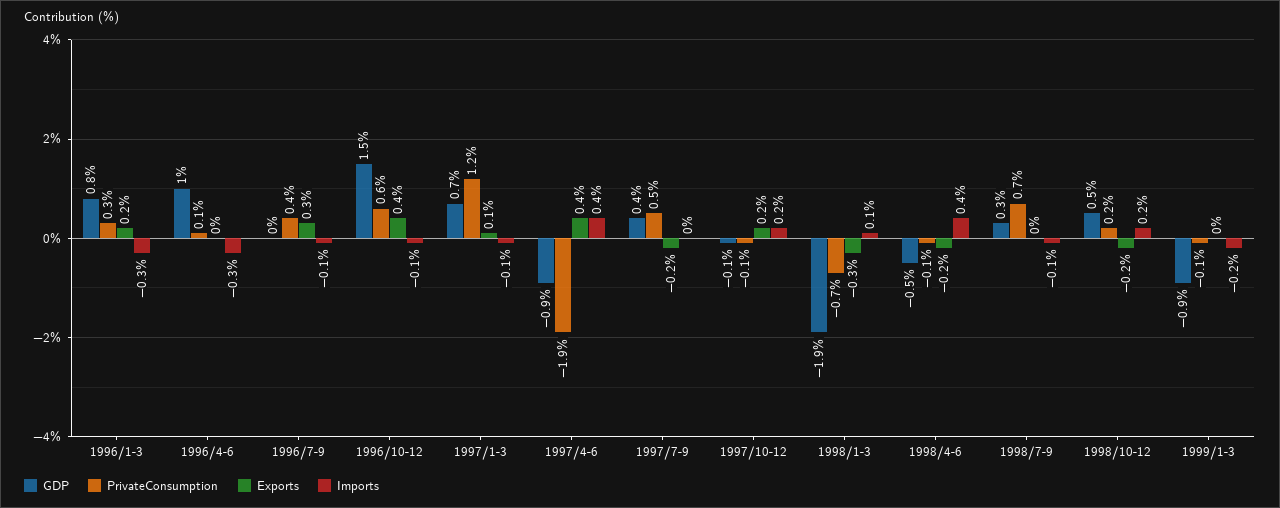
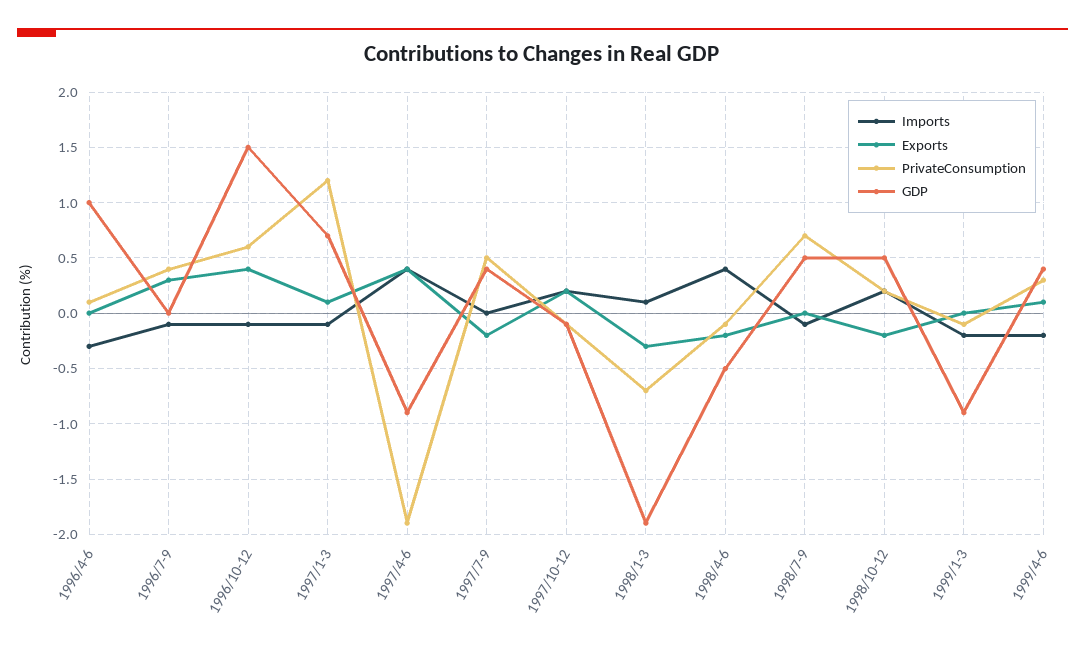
GDP, 1996/1-3: 0.8 -> none
PrivateConsumption, 1996/1-3: 0.3 -> none
Exports, 1996/1-3: 0.2 -> none
Imports, 1996/1-3: -0.3 -> none
GDP, 1998/7-9: 0.3 -> 0.5
Imports, 1999/4-6: none -> -0.2
Exports, 1999/4-6: none -> 0.1
PrivateConsumption, 1999/4-6: none -> 0.3
GDP, 1999/4-6: none -> 0.4

